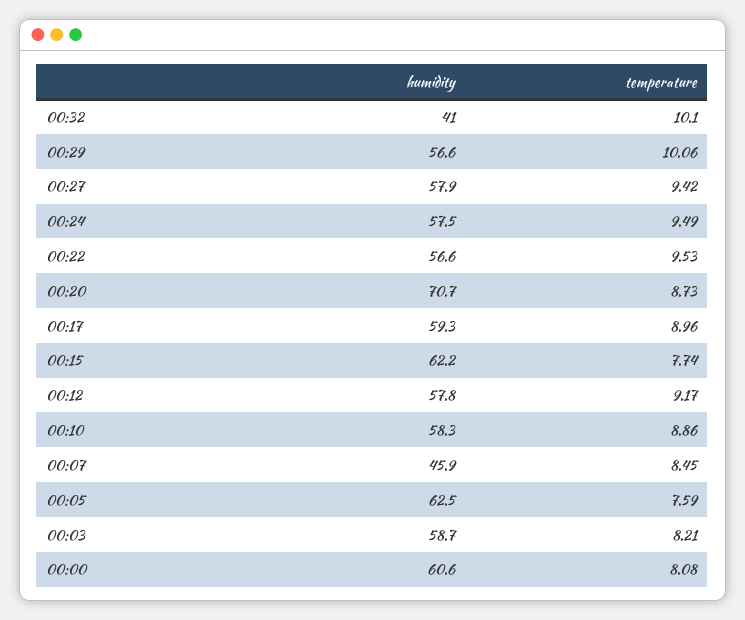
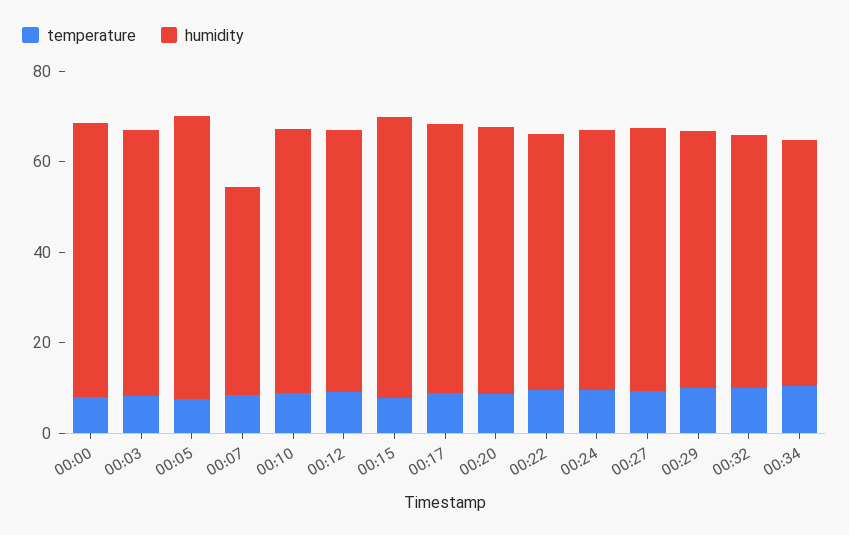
humidity, 00:32: 41 -> 55
humidity, 00:20: 70.7 -> 60
temperature, 00:34: none -> 10
humidity, 00:34: none -> 55

